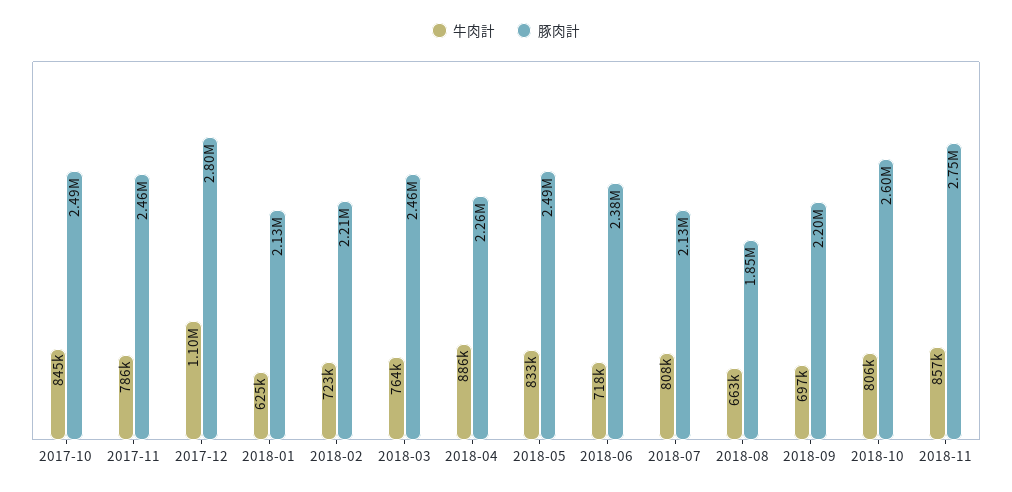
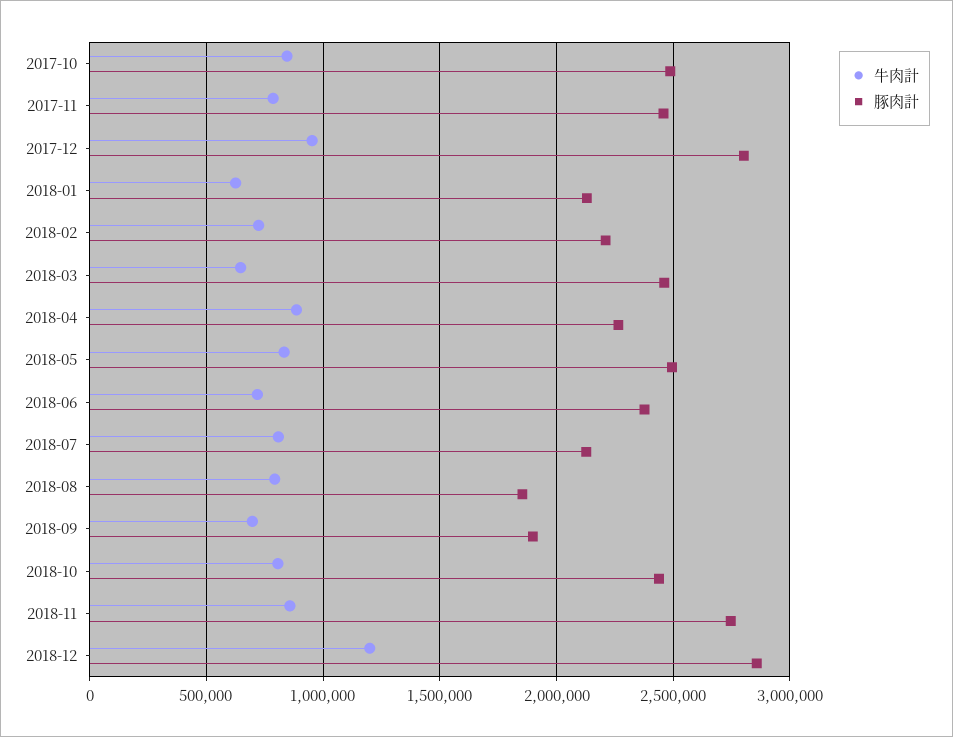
牛肉計, 2017-12: 1100000 -> 950000
牛肉計, 2018-03: 764000 -> 650000
牛肉計, 2018-08: 663000 -> 800000
豚肉計, 2018-09: 2200000 -> 1900000
豚肉計, 2018-10: 2600000 -> 2450000
牛肉計, 2018-12: none -> 1200000
豚肉計, 2018-12: none -> 2850000

